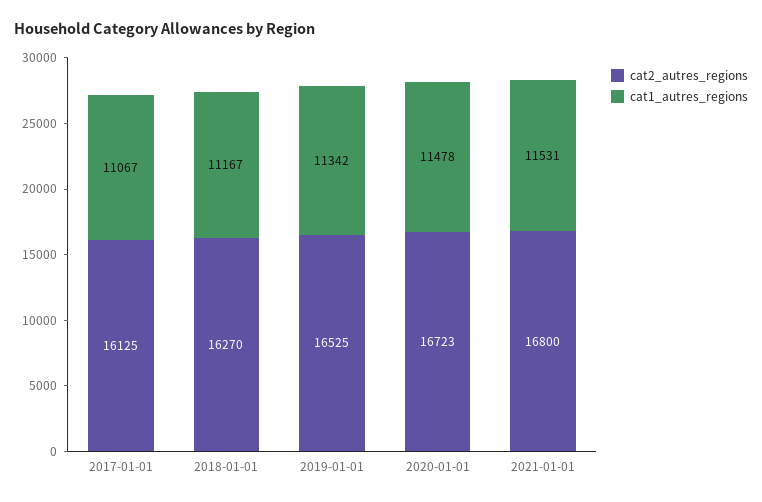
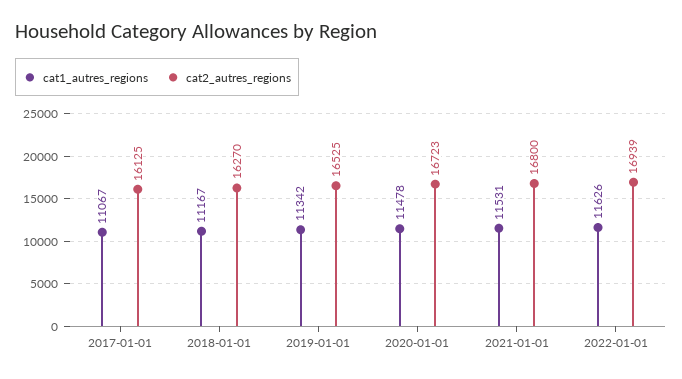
cat1_autres_regions, 2022-01-01: none -> 11626
cat2_autres_regions, 2022-01-01: none -> 16939

